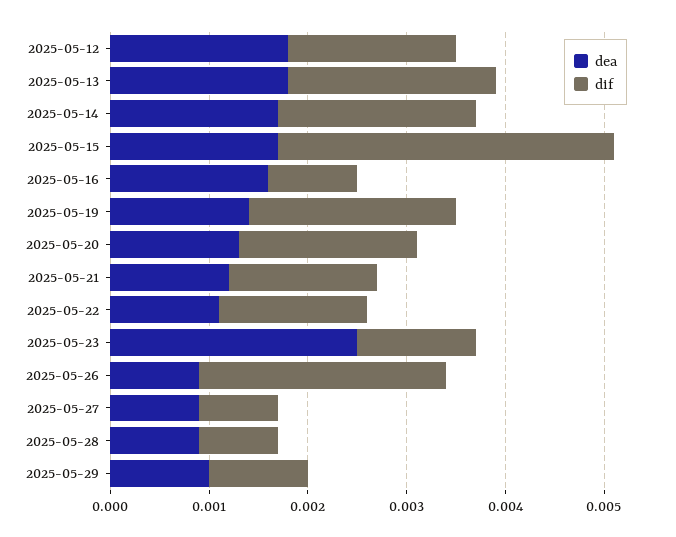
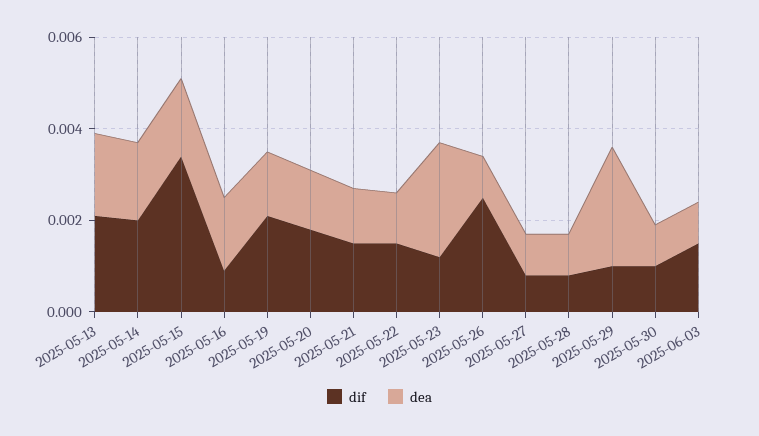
dea, 2025-05-12: 0.0018 -> none
dif, 2025-05-12: 0.0017 -> none
dea, 2025-05-29: 0.001 -> 0.0025
dif, 2025-05-30: none -> 0.001
dea, 2025-05-30: none -> 0.001
dif, 2025-06-03: none -> 0.0015
dea, 2025-06-03: none -> 0.001

